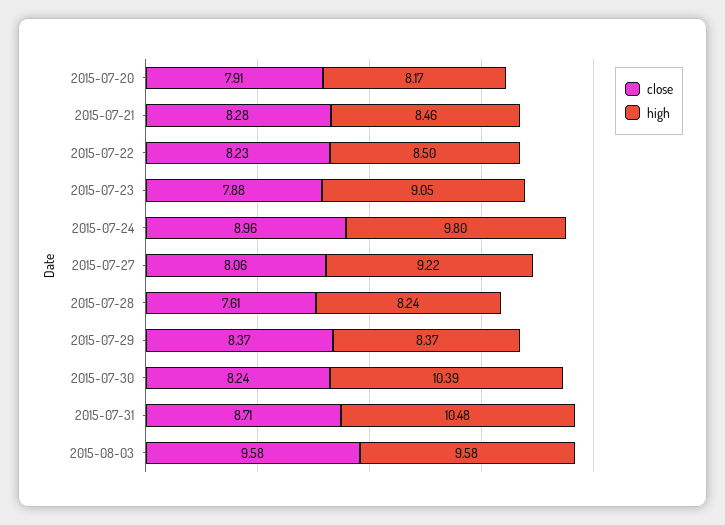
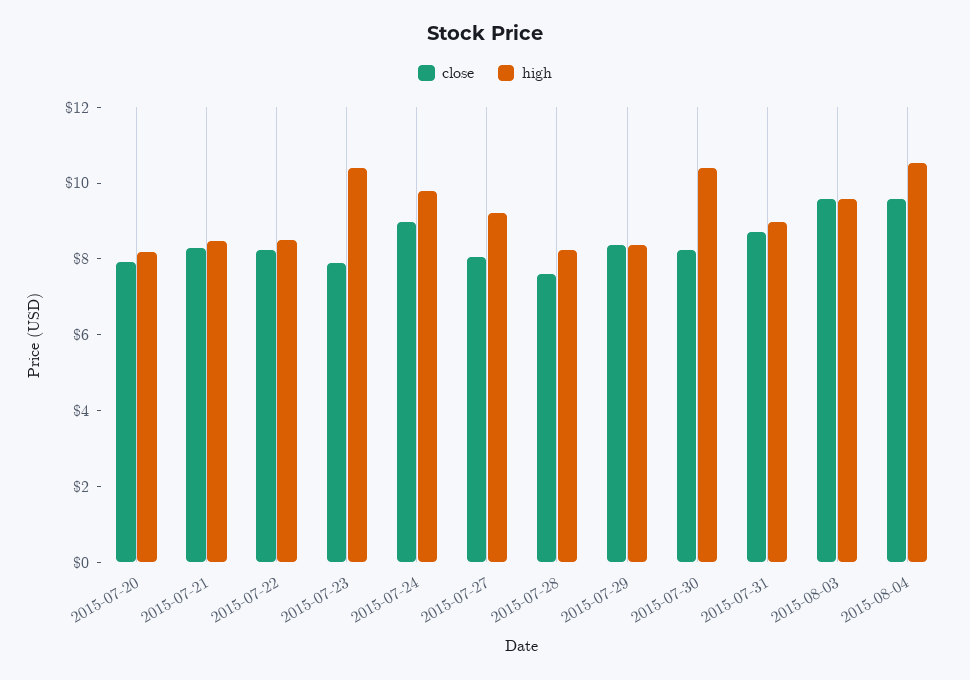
high, 2015-07-23: 9.05 -> 10.5
high, 2015-07-31: 10.48 -> 9
close, 2015-08-04: none -> 9.5
high, 2015-08-04: none -> 10.5

